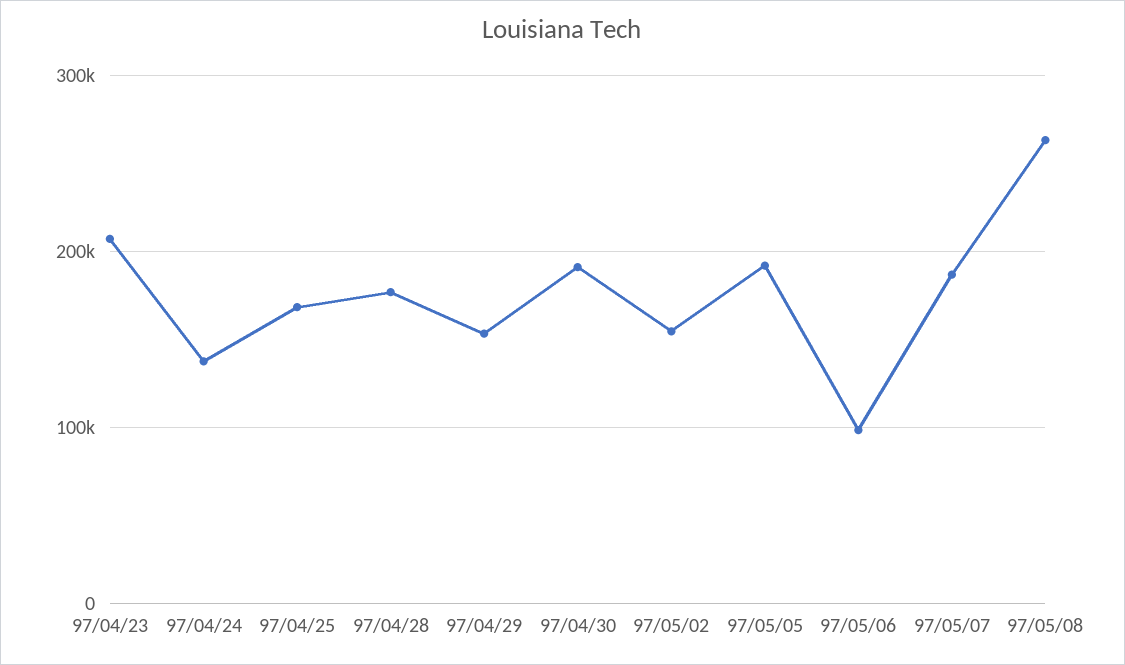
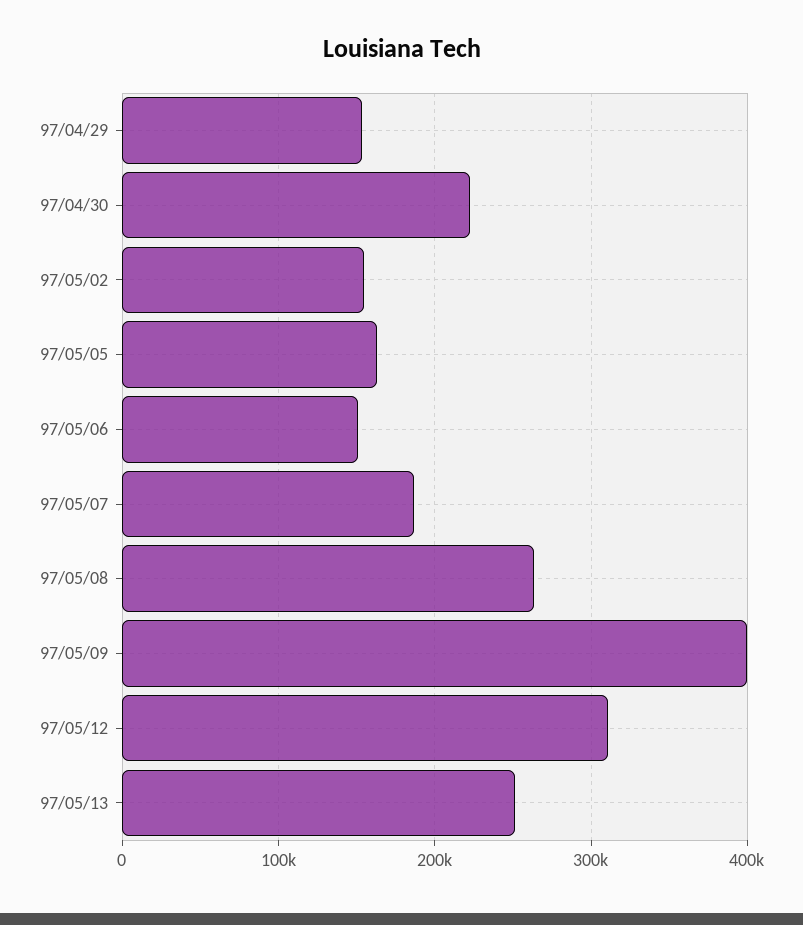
97/04/23: 210000 -> none
97/04/24: 140000 -> none
97/04/25: 170000 -> none
97/04/28: 180000 -> none
97/04/30: 190000 -> 220000
97/05/05: 190000 -> 160000
97/05/06: 100000 -> 150000
97/05/09: none -> 400000
97/05/12: none -> 310000
97/05/13: none -> 250000

